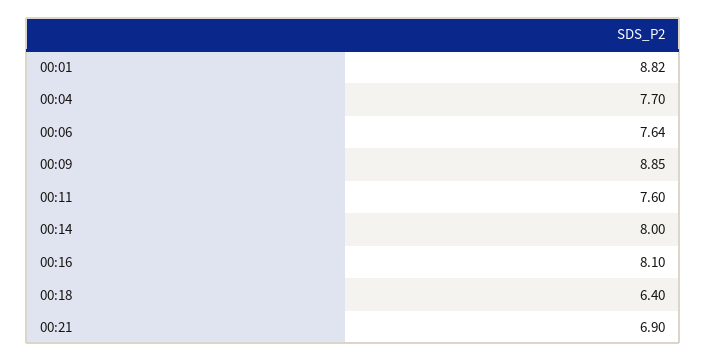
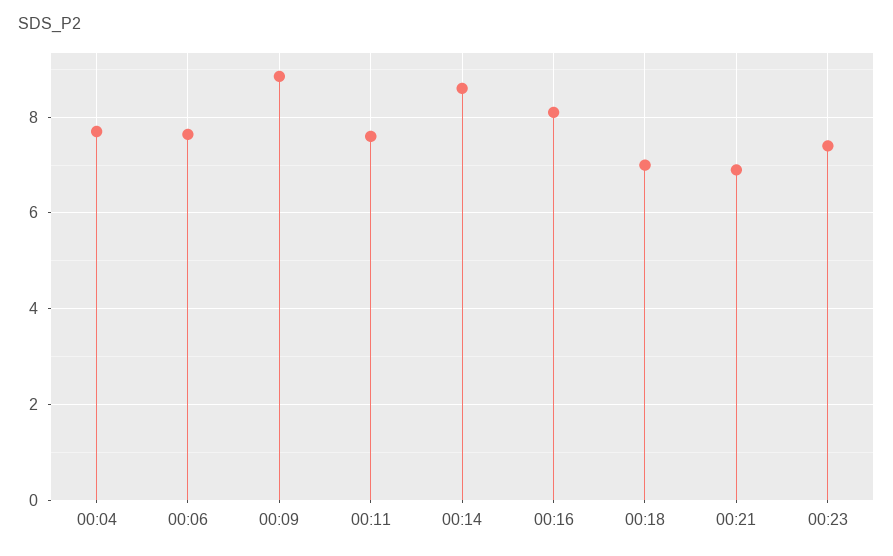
00:01: 8.82 -> none
00:14: 8 -> 8.6
00:18: 6.4 -> 7
00:23: none -> 7.4

